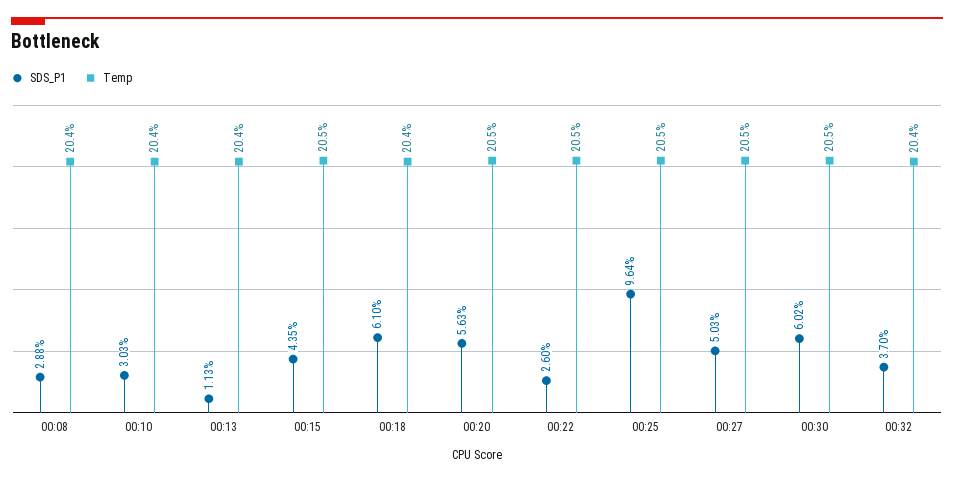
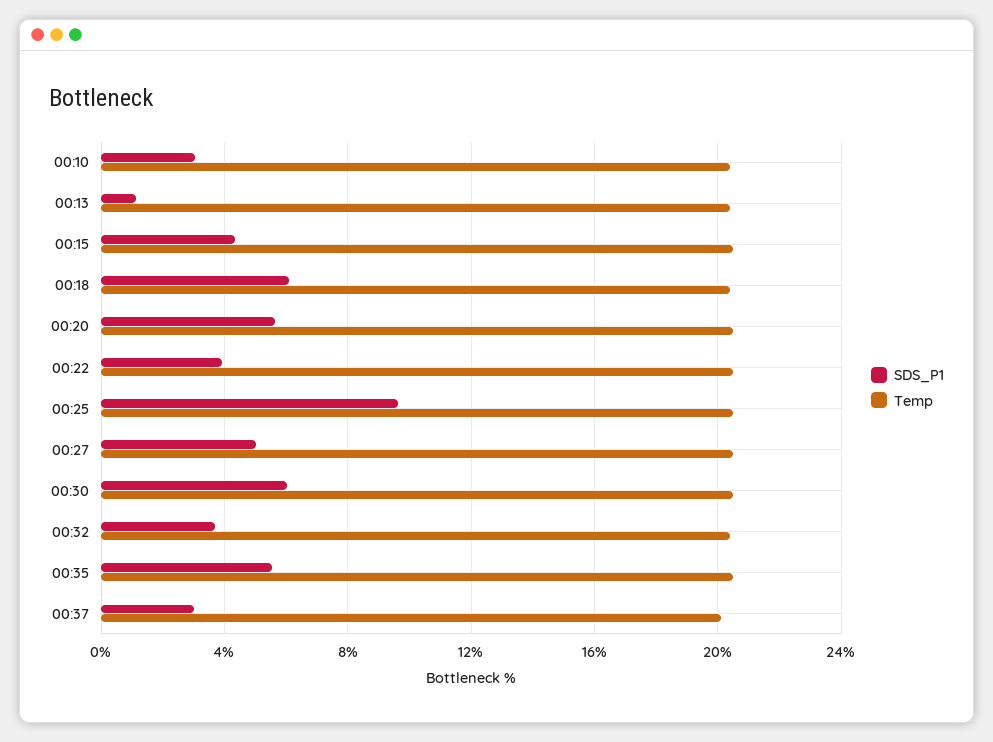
SDS_P1, 00:08: 2.88 -> none
Temp, 00:08: 20.4 -> none
SDS_P1, 00:22: 2.6 -> 4
SDS_P1, 00:35: none -> 5.5
Temp, 00:35: none -> 20.5
SDS_P1, 00:37: none -> 3
Temp, 00:37: none -> 20

